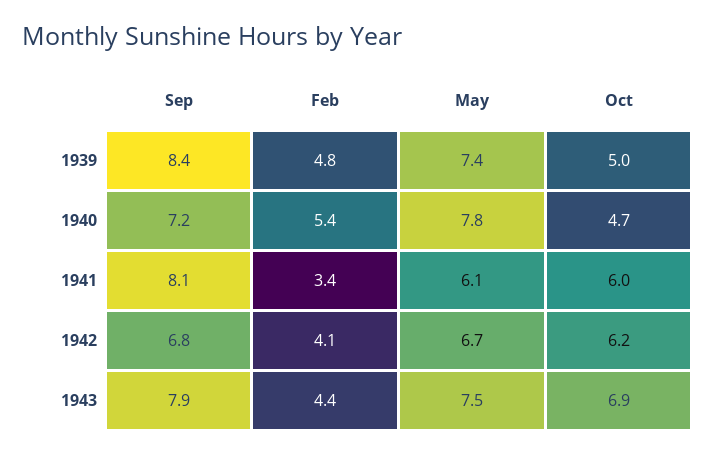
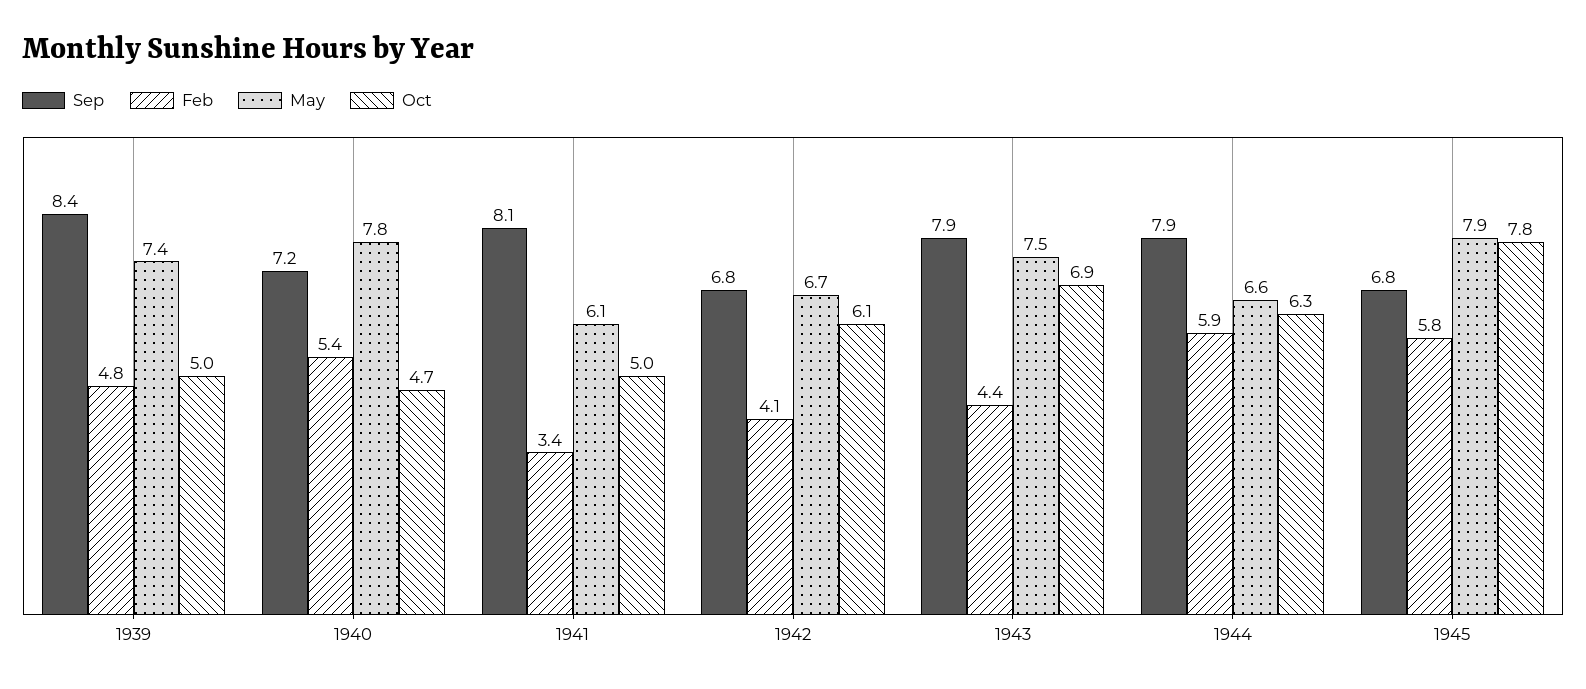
Oct, 1941: 6 -> 5
Oct, 1942: 6.2 -> 6.1
Sep, 1944: none -> 7.9
Feb, 1944: none -> 5.9
May, 1944: none -> 6.6
Oct, 1944: none -> 6.3
Sep, 1945: none -> 6.8
Feb, 1945: none -> 5.8
May, 1945: none -> 7.9
Oct, 1945: none -> 7.8

